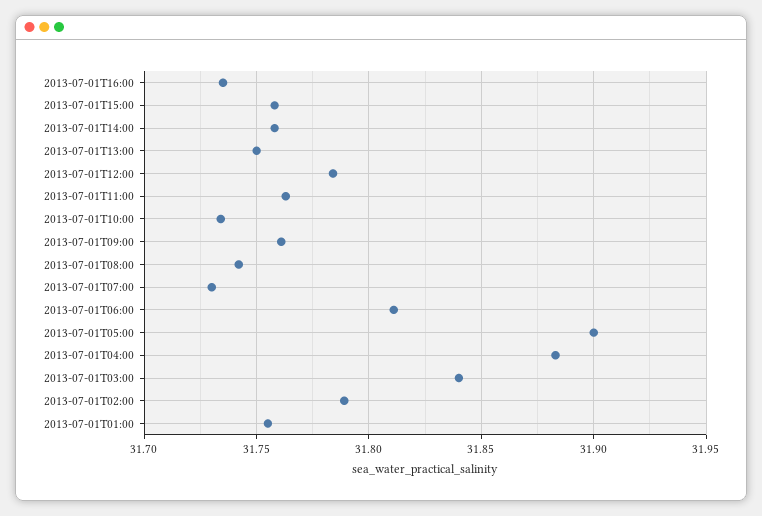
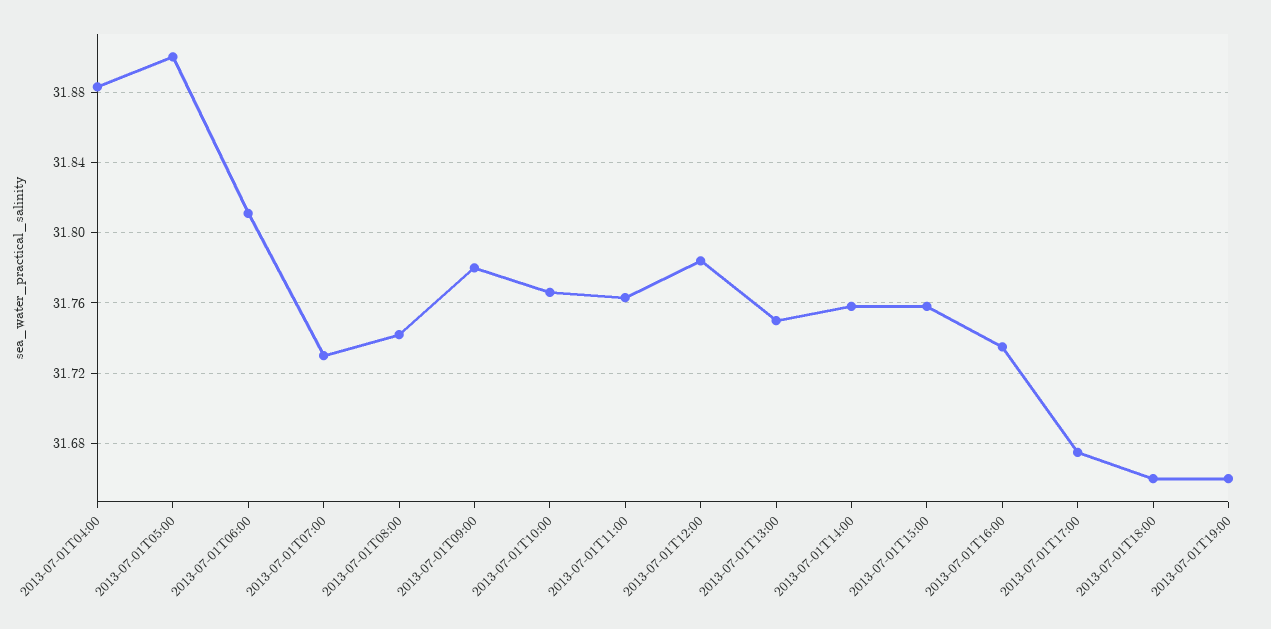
2013-07-01T10:00: 31.735 -> 31.765
2013-07-01T09:00: 31.76 -> 31.78
2013-07-01T03:00: 31.84 -> none
2013-07-01T02:00: 31.79 -> none
2013-07-01T01:00: 31.755 -> none
2013-07-01T17:00: none -> 31.675
2013-07-01T18:00: none -> 31.66
2013-07-01T19:00: none -> 31.66

